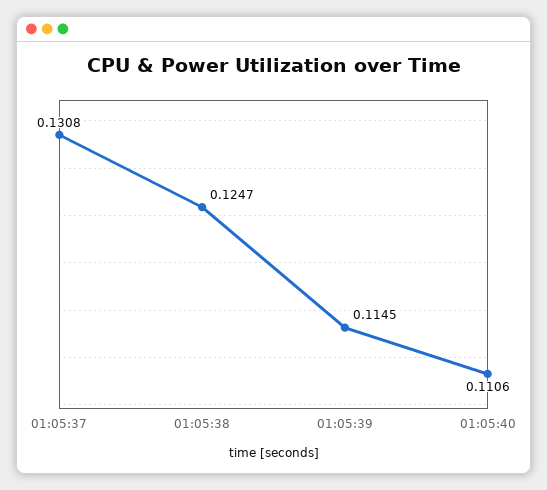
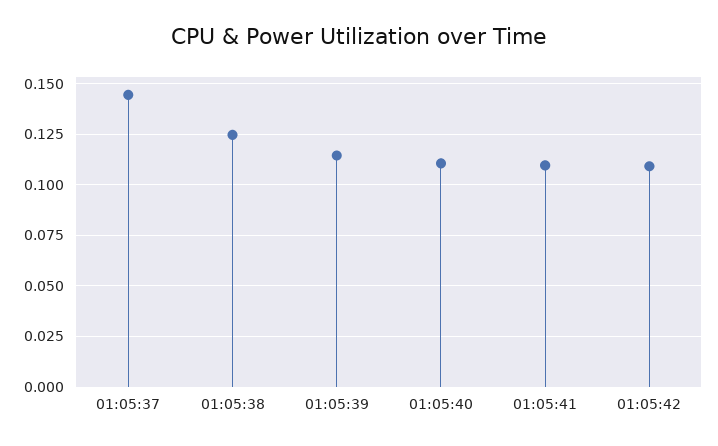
01:05:37: 0.1308 -> 0.145
01:05:41: none -> 0.11
01:05:42: none -> 0.11

